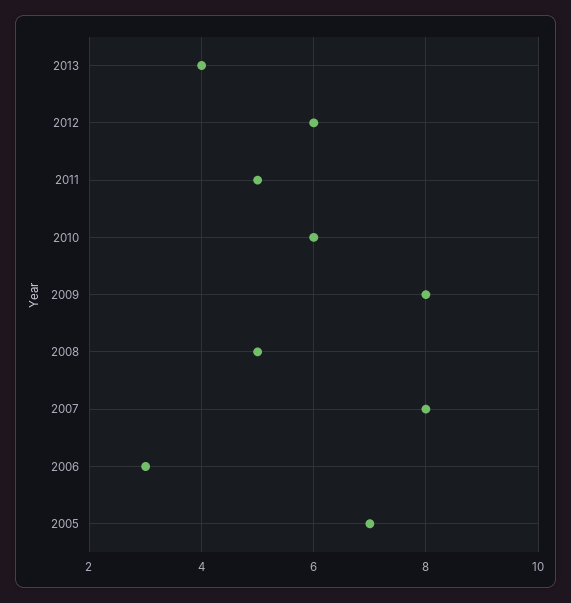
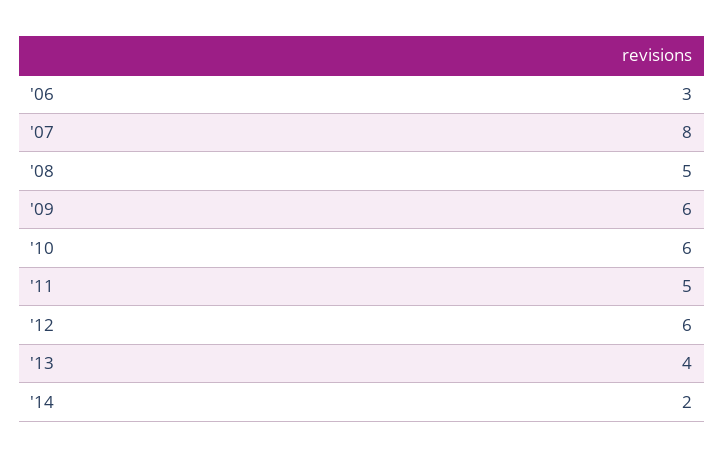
2009: 8 -> 6
2005: 7 -> none
'14: none -> 2

